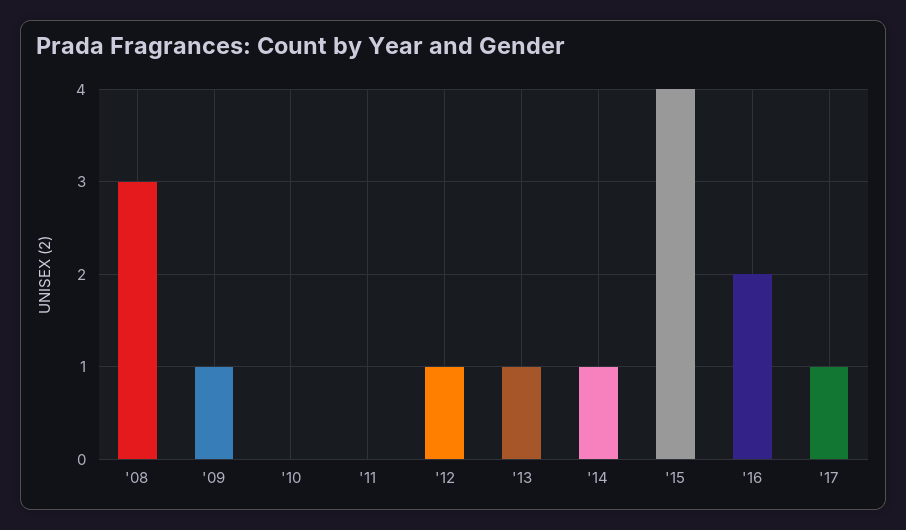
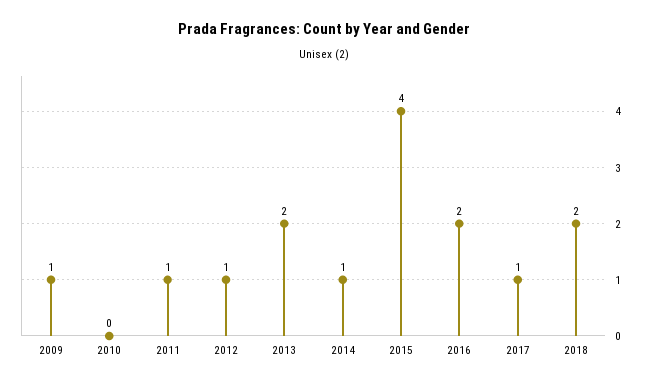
'08: 3 -> none
'11: 0 -> 1
'13: 1 -> 2
2018: none -> 2

